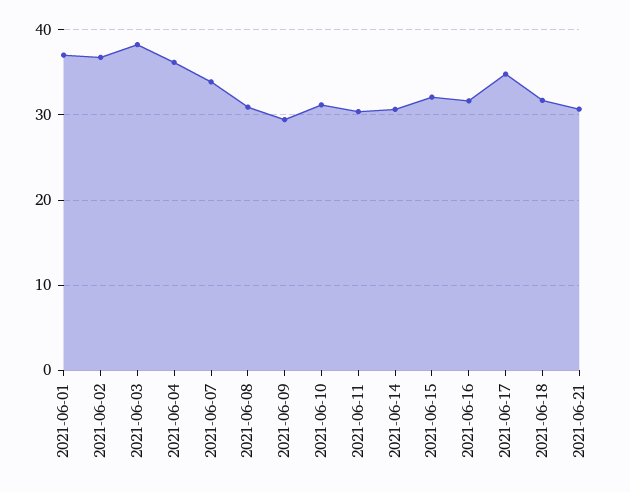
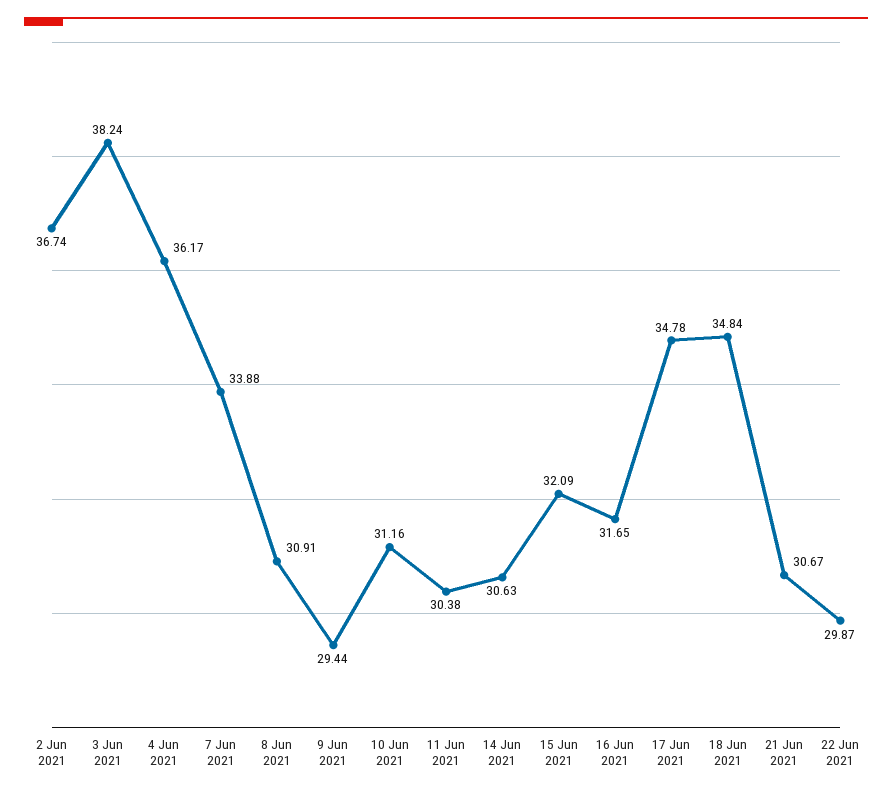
2021-06-01: 37 -> none
2021-06-18: 32 -> 34.84
22 Jun 2021: none -> 29.87

